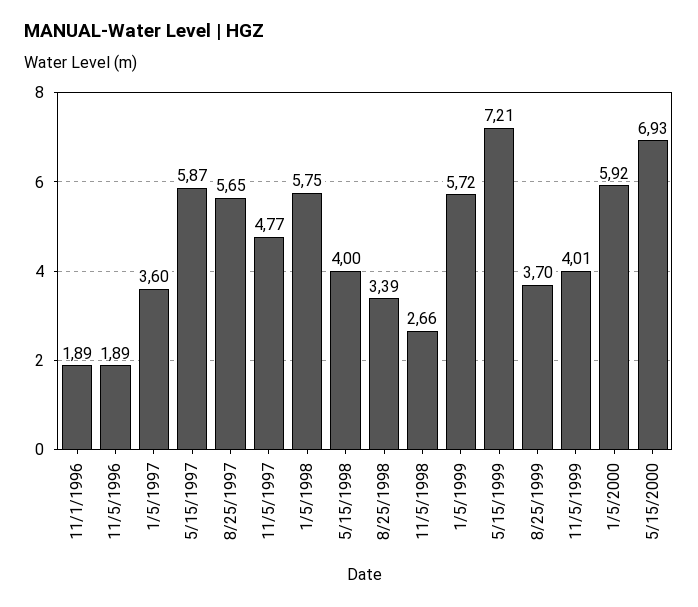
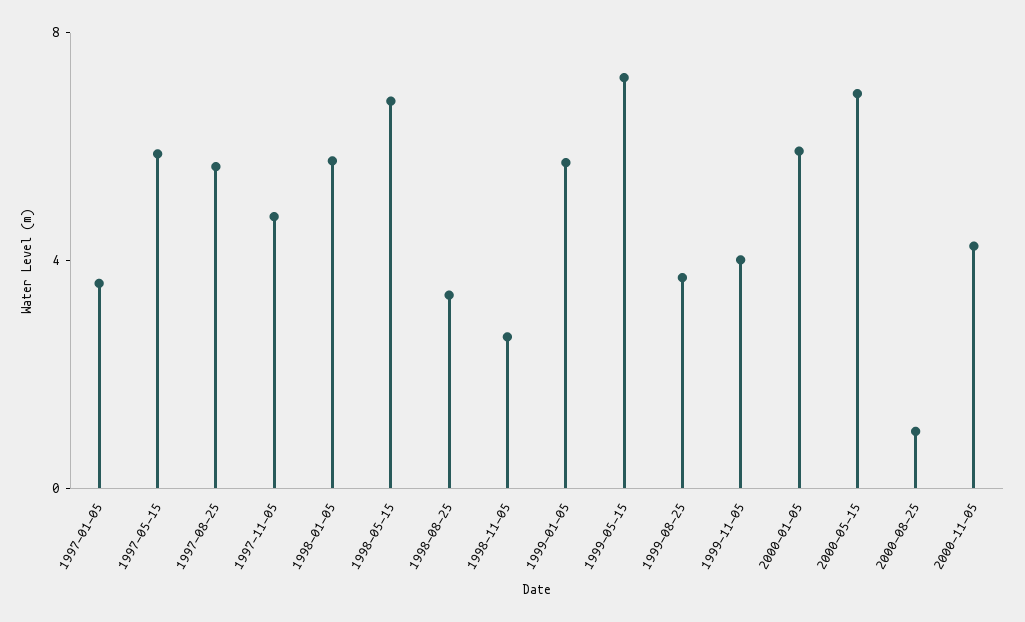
11/1/1996: 1.89 -> none
11/5/1996: 1.89 -> none
5/15/1998: 4 -> 7
2000-08-25: none -> 1
2000-11-05: none -> 4

